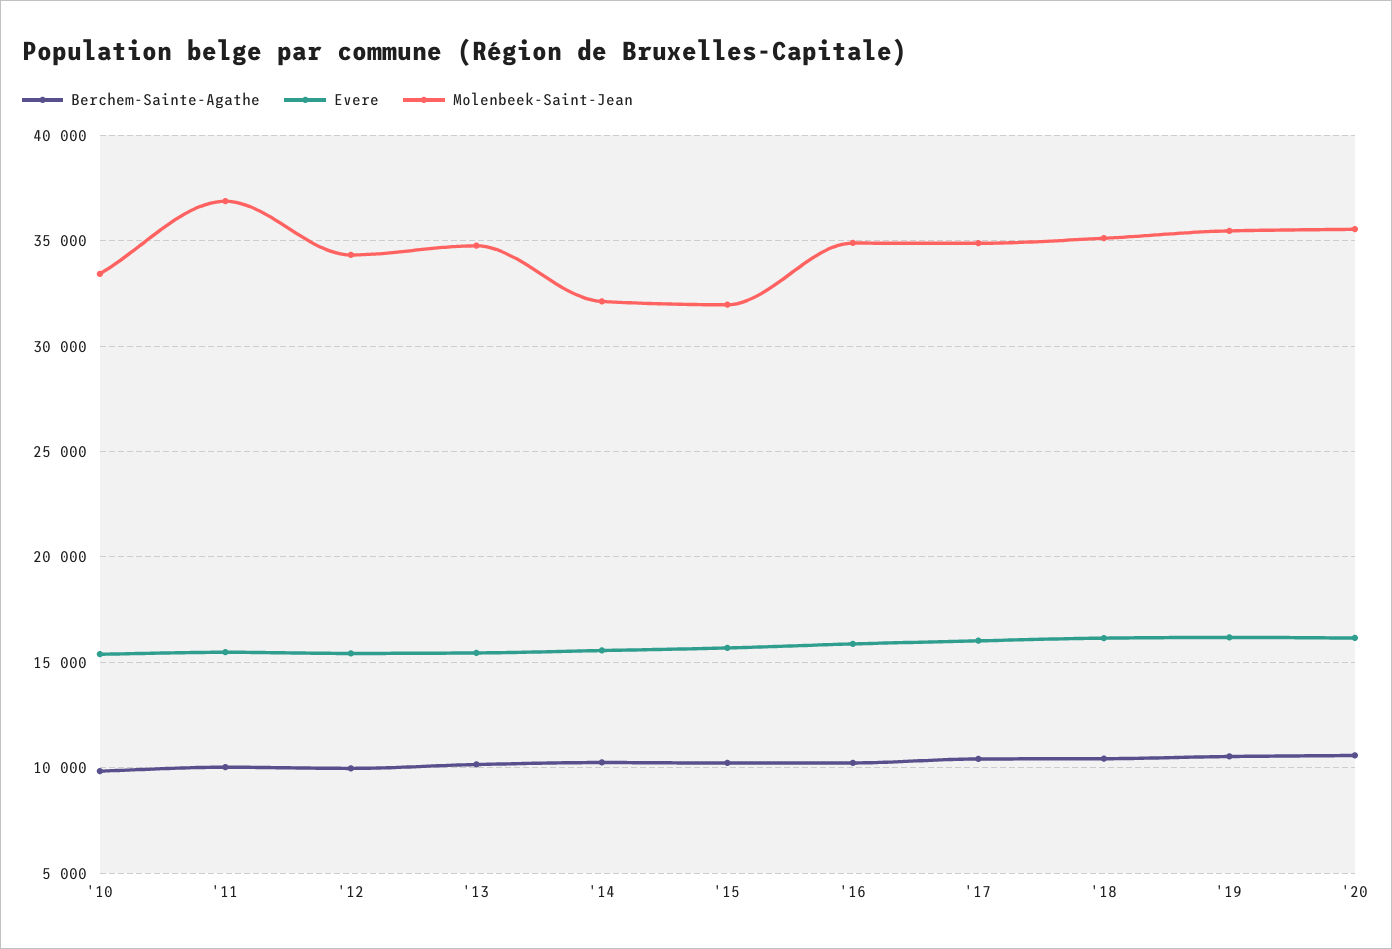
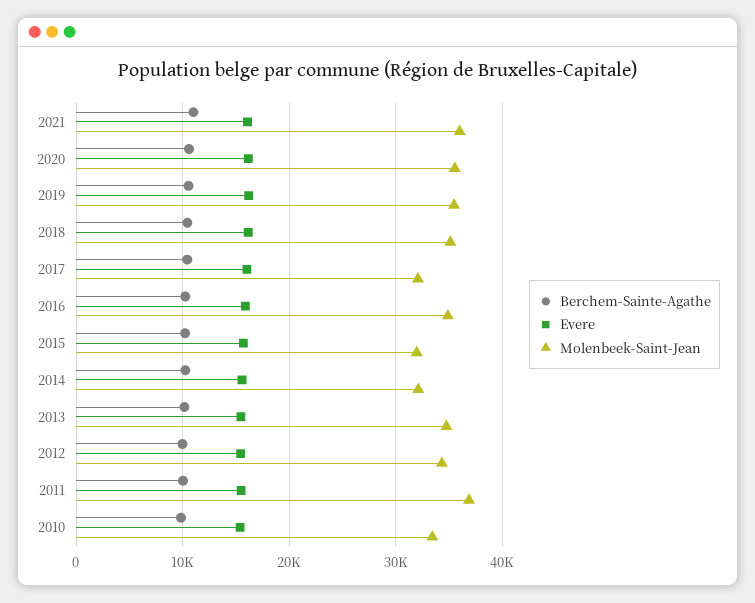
Molenbeek-Saint-Jean, '17: 35000 -> 32000
Berchem-Sainte-Agathe, 2021: none -> 11000
Evere, 2021: none -> 16000
Molenbeek-Saint-Jean, 2021: none -> 36000

